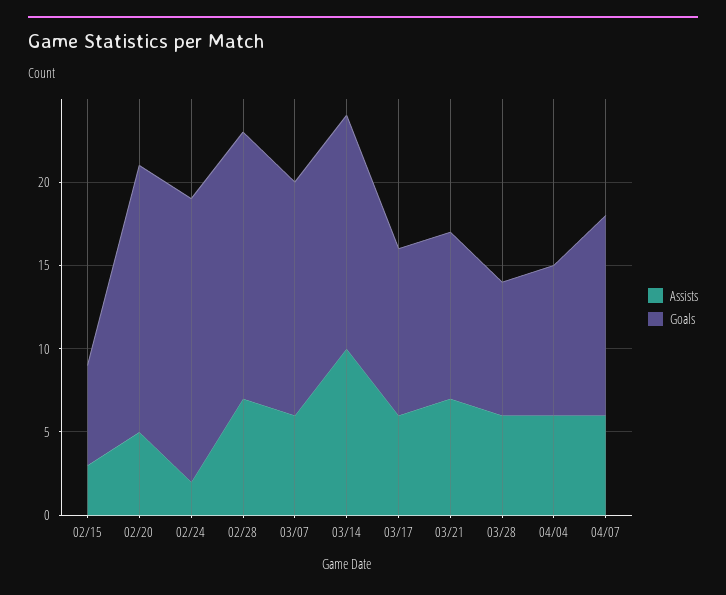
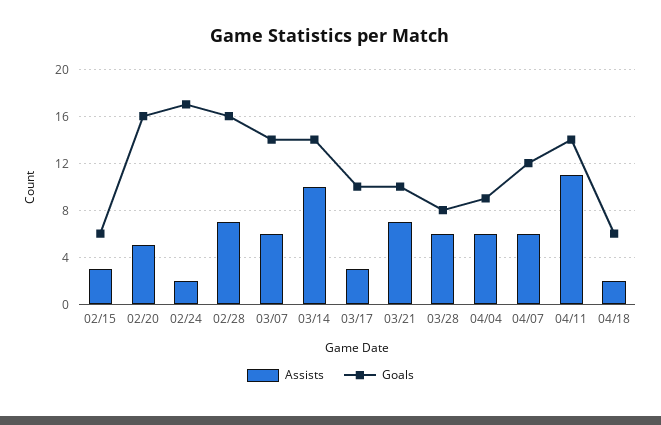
Assists, 03/17: 6 -> 3
Assists, 04/11: none -> 11
Goals, 04/11: none -> 14
Assists, 04/18: none -> 2
Goals, 04/18: none -> 6

